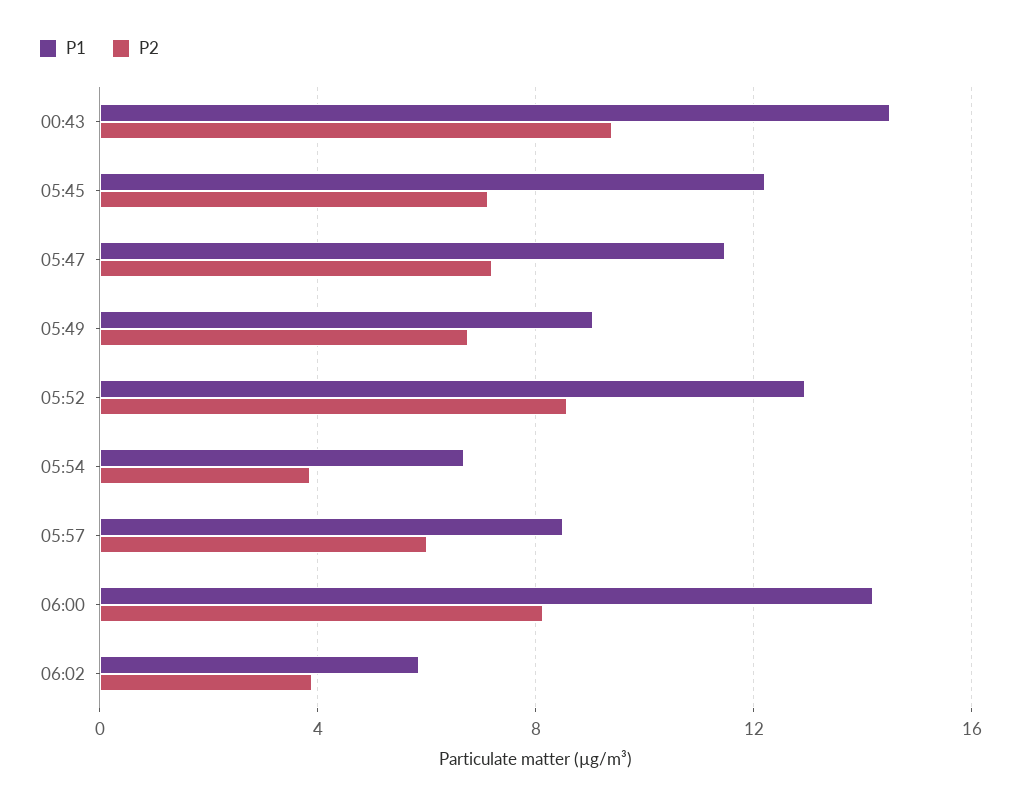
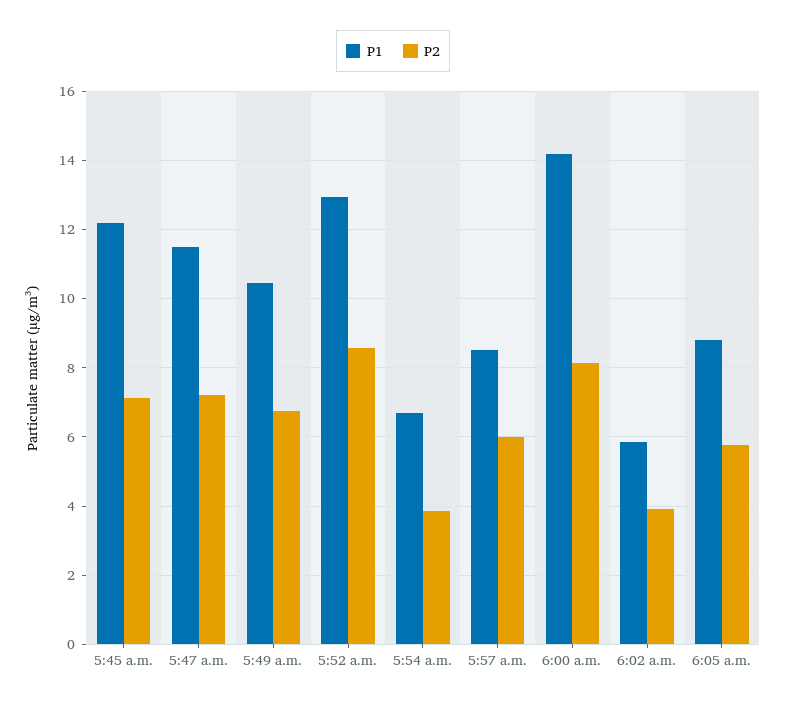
P1, 00:43: 14.5 -> none
P2, 00:43: 9.5 -> none
P1, 05:49: 9 -> 10.4
P1, 6:05 a.m.: none -> 8.8
P2, 6:05 a.m.: none -> 5.8

